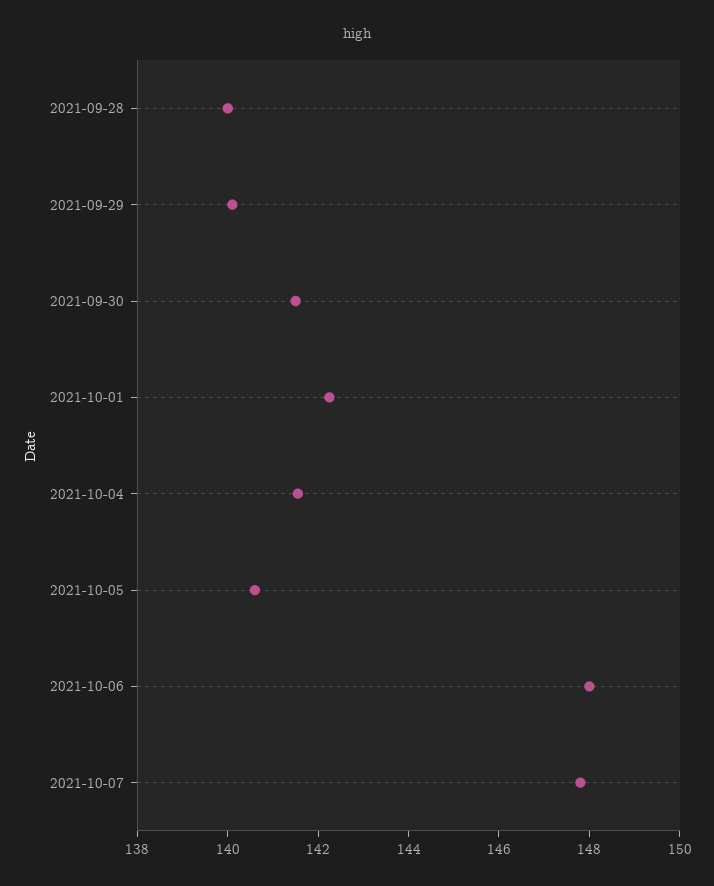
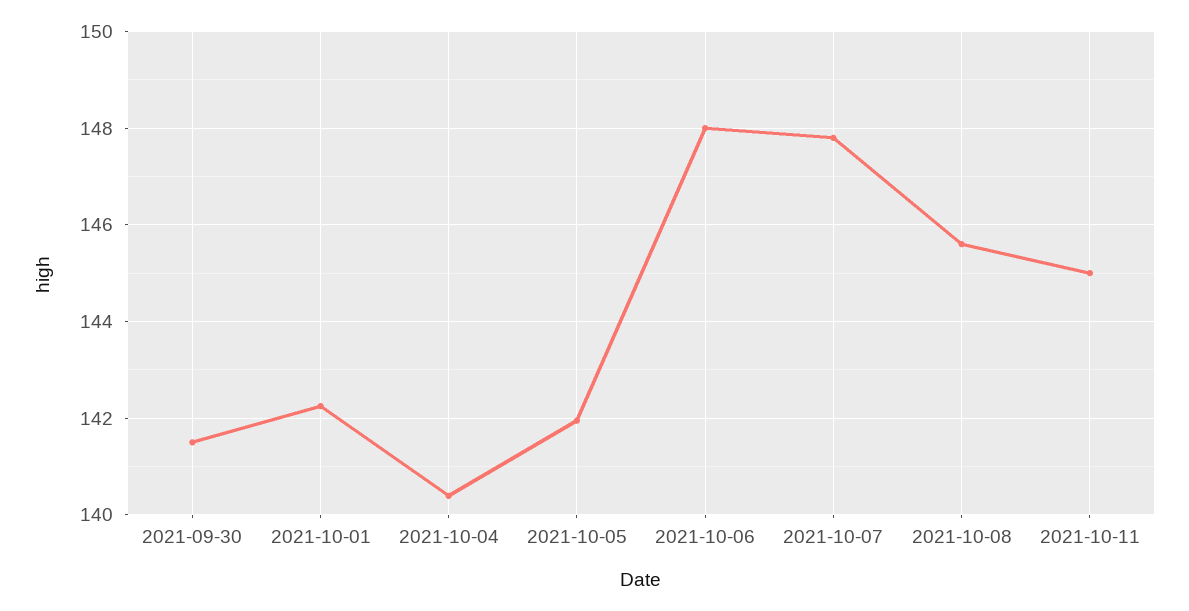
2021-09-28: 140 -> none
2021-09-29: 140 -> none
2021-10-04: 141.5 -> 140.4
2021-10-05: 140.5 -> 142
2021-10-08: none -> 145.6
2021-10-11: none -> 145

